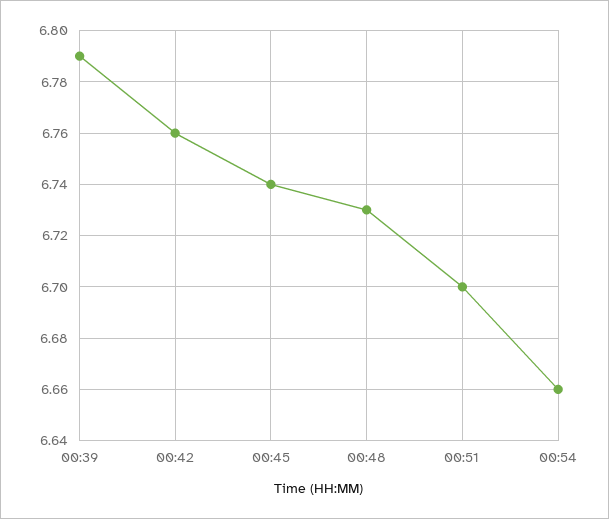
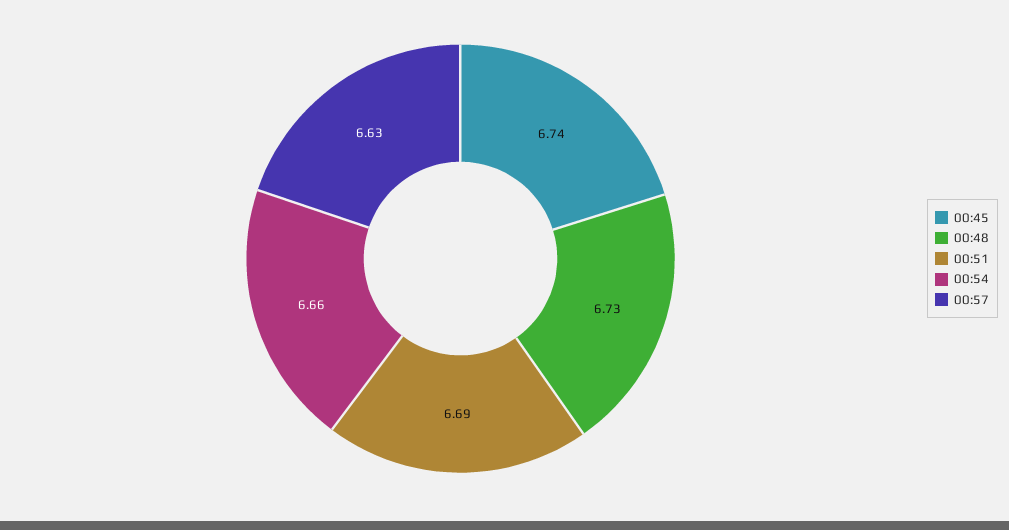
00:39: 6.79 -> none
00:42: 6.76 -> none
00:51: 6.7 -> 6.69
00:57: none -> 6.63

